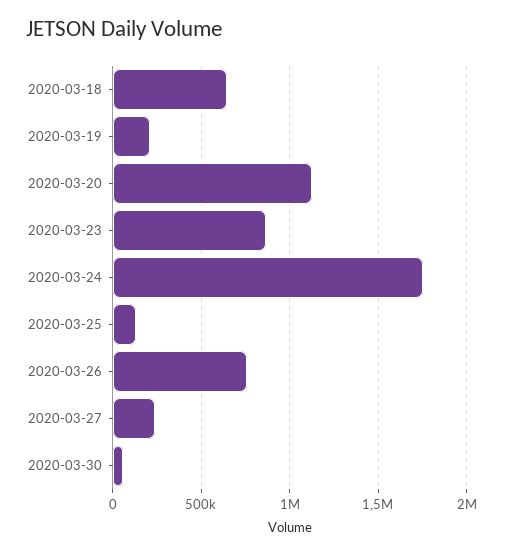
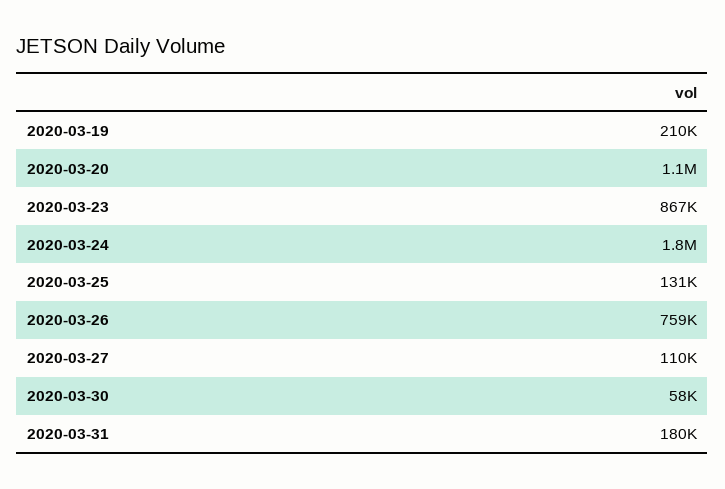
2020-03-18: 650000 -> none
2020-03-27: 250000 -> 110000
2020-03-31: none -> 180000

